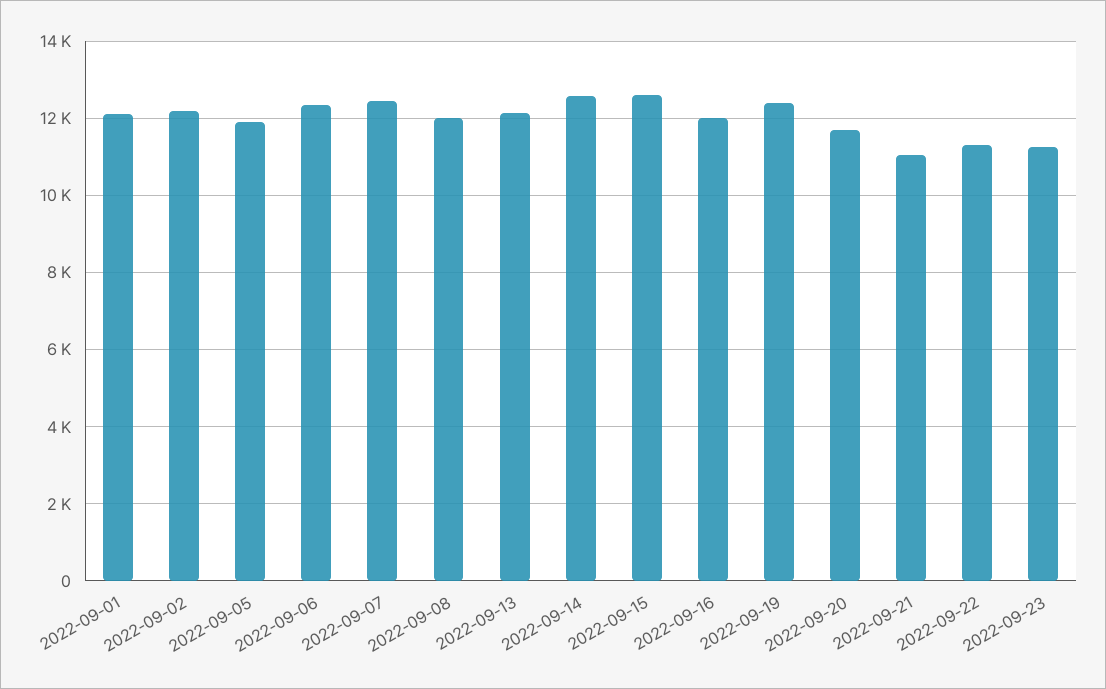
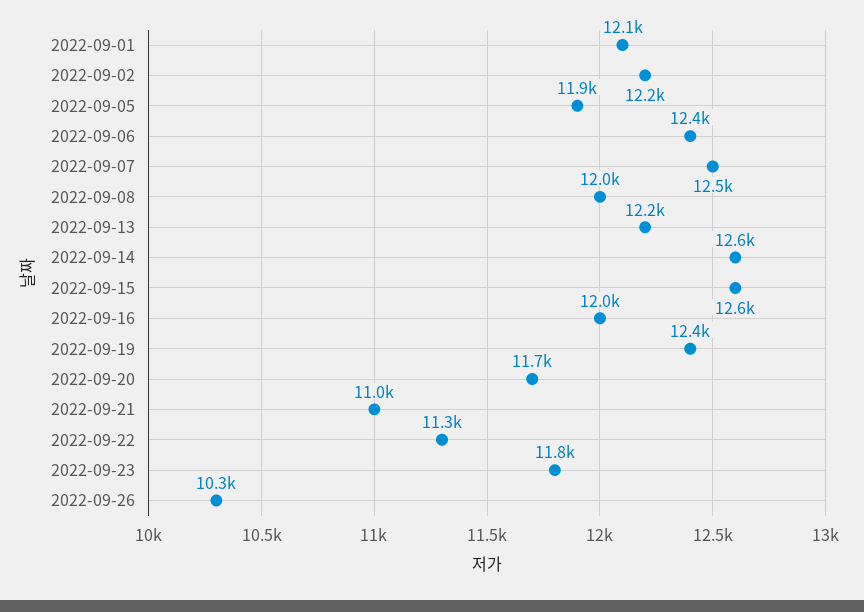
2022-09-23: 11200 -> 11800
2022-09-26: none -> 10300

